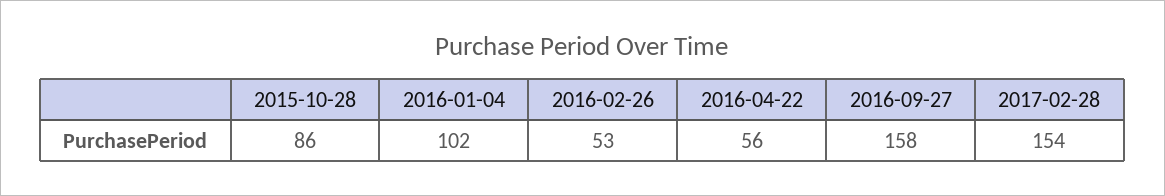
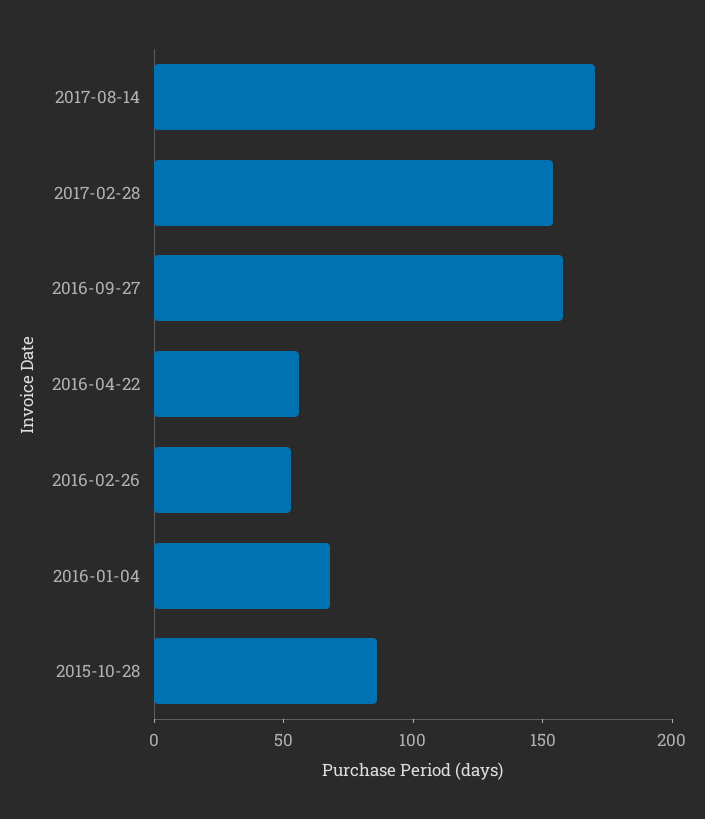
2016-01-04: 102 -> 70
2017-08-14: none -> 170

